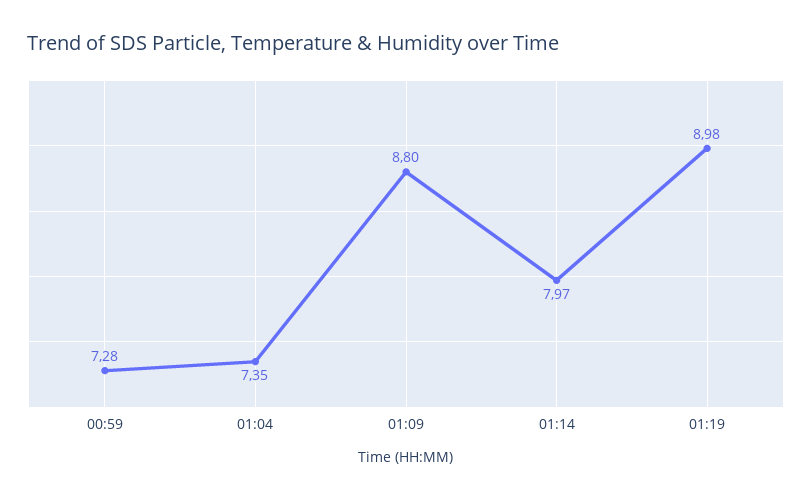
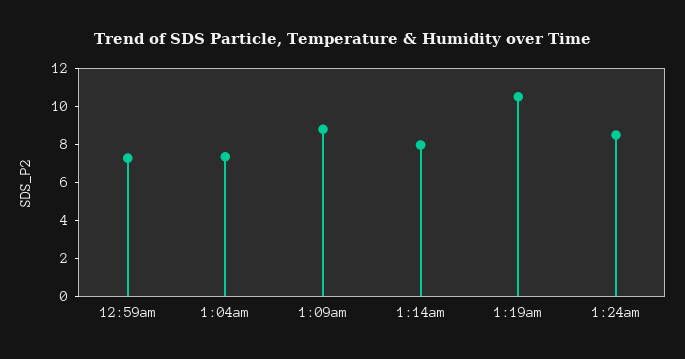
01:19: 8.98 -> 10.5
1:24am: none -> 8.5

